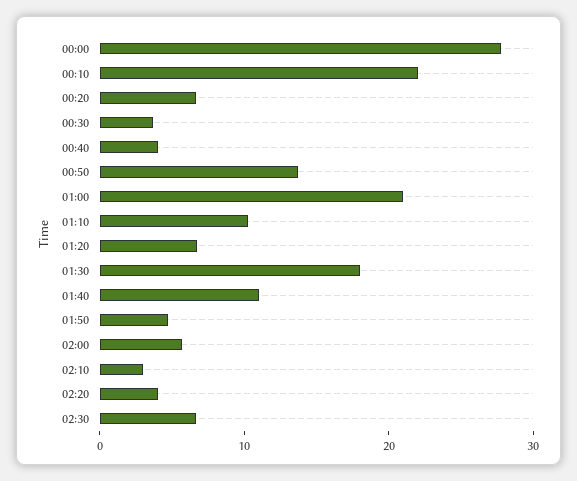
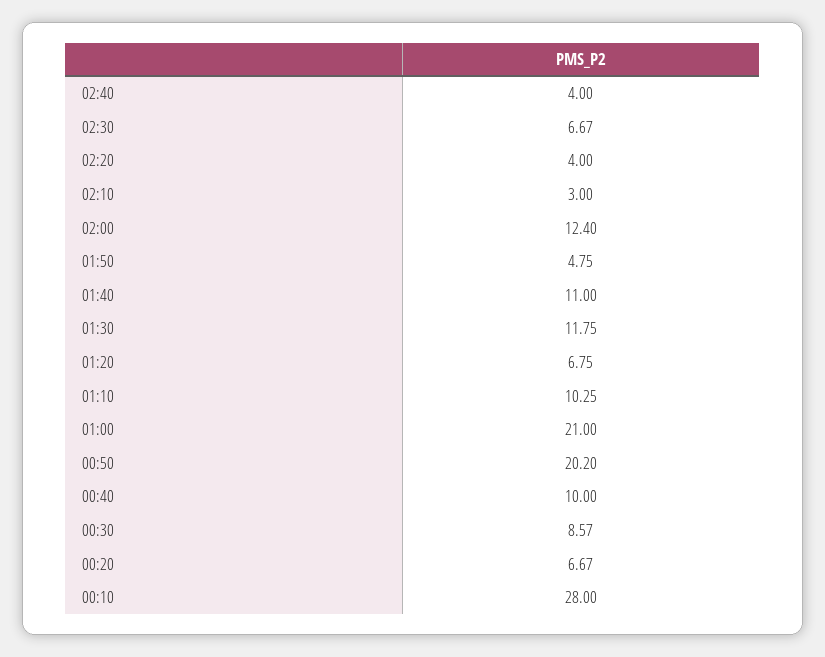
00:00: 28 -> none
00:10: 22 -> 28
00:30: 4 -> 8.57
00:40: 4 -> 10
00:50: 14 -> 20.2
01:30: 18 -> 11.75
02:00: 6 -> 12.4
02:40: none -> 4

